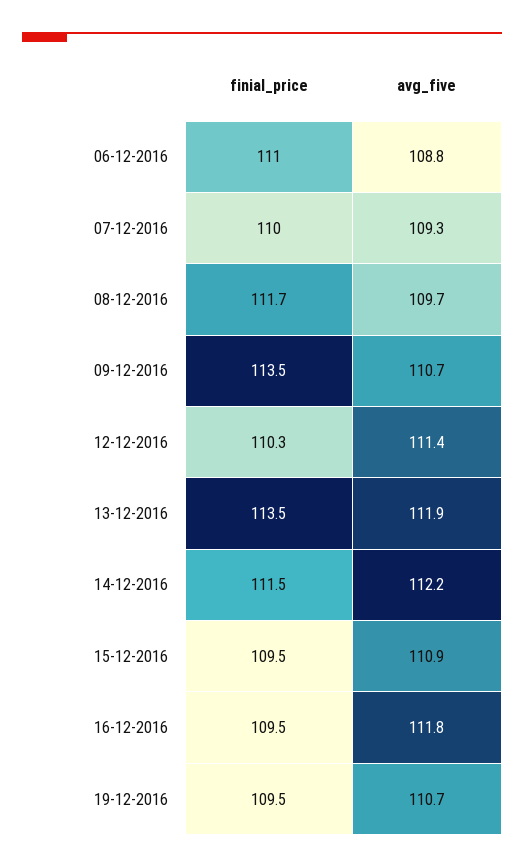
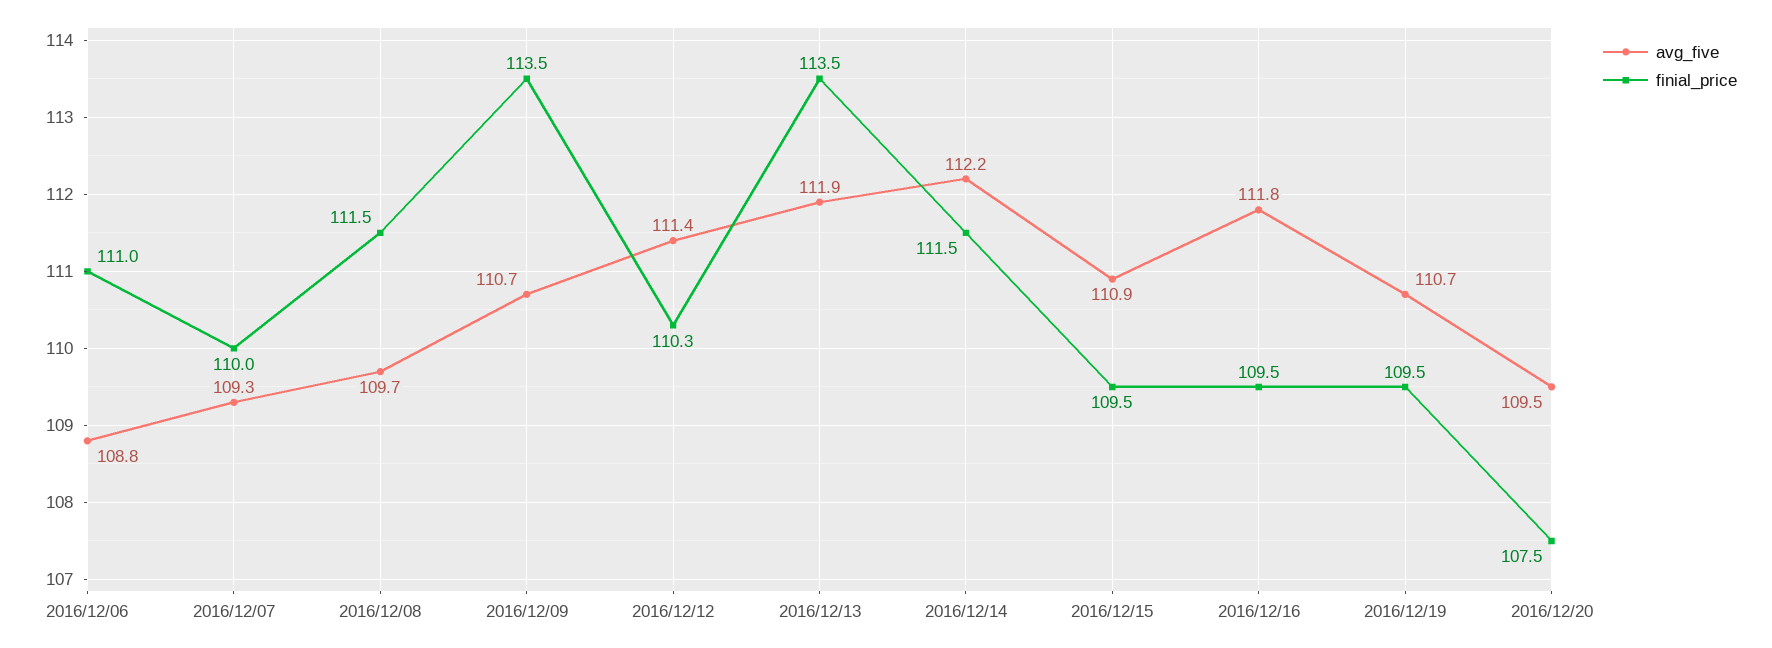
finial_price, 08-12-2016: 111.7 -> 111.5
avg_five, 2016/12/20: none -> 109.5
finial_price, 2016/12/20: none -> 107.5

